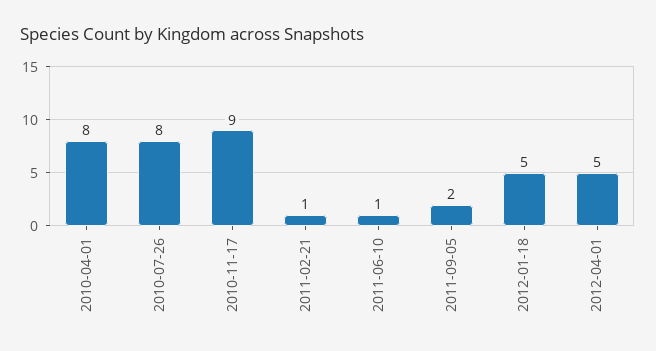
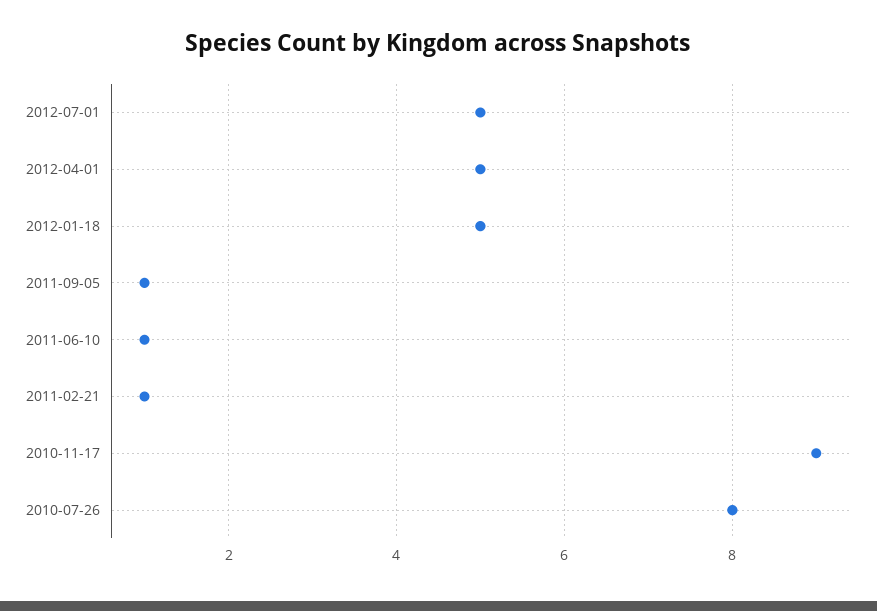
2010-04-01: 8 -> none
2011-09-05: 2 -> 1
2012-07-01: none -> 5

